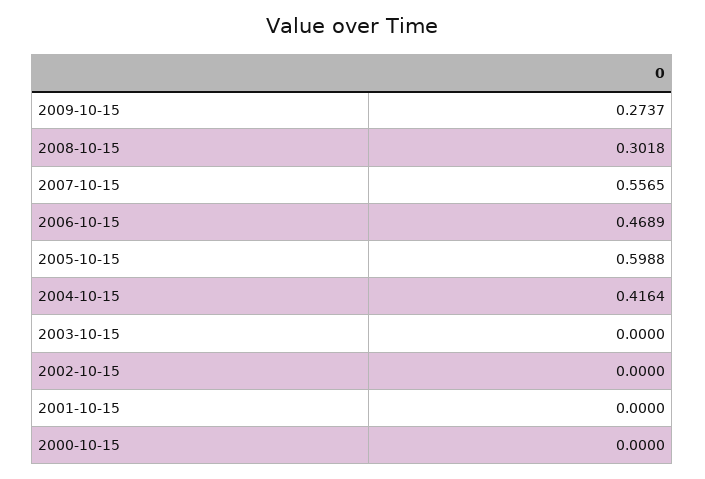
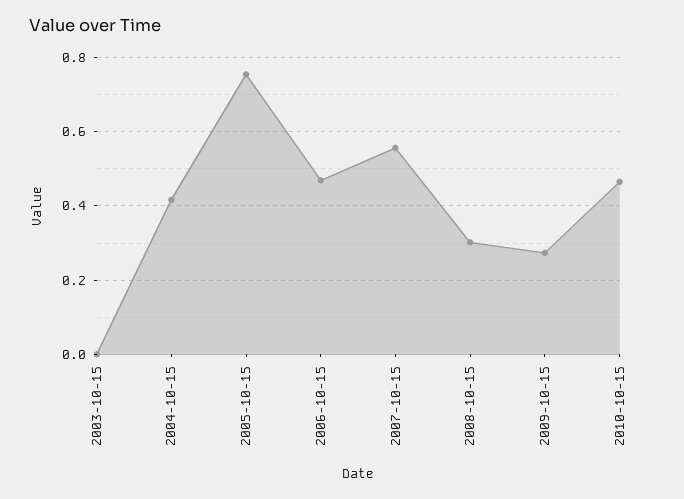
2005-10-15: 0.5988 -> 0.76
2002-10-15: 0 -> none
2001-10-15: 0 -> none
2000-10-15: 0 -> none
2010-10-15: none -> 0.46

